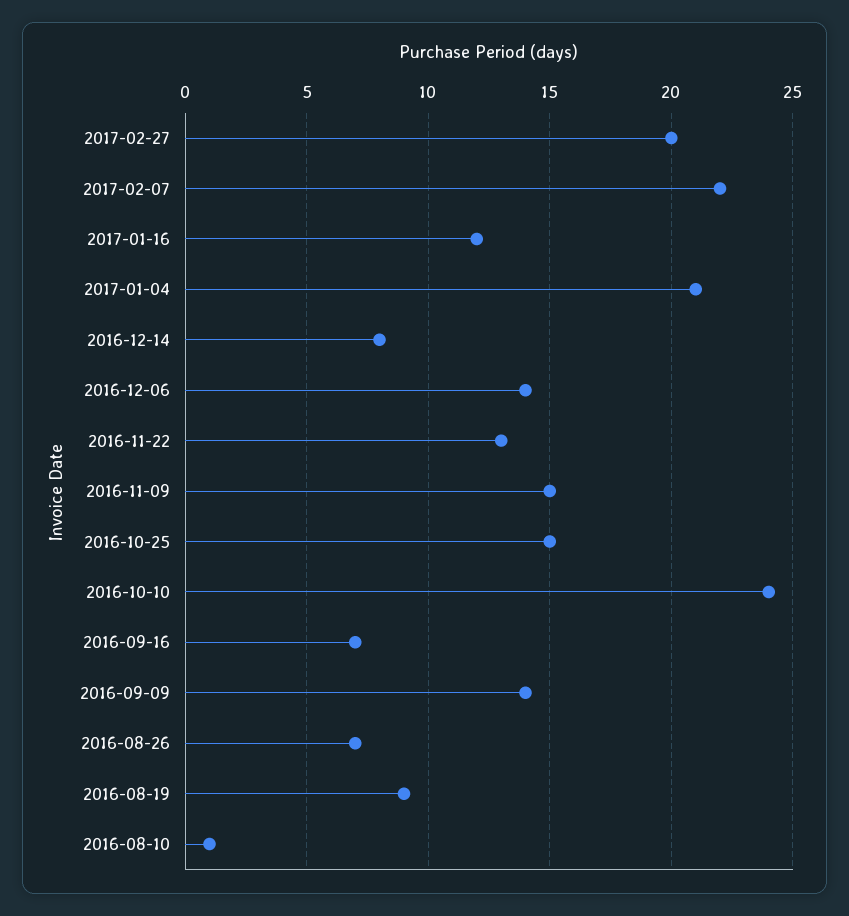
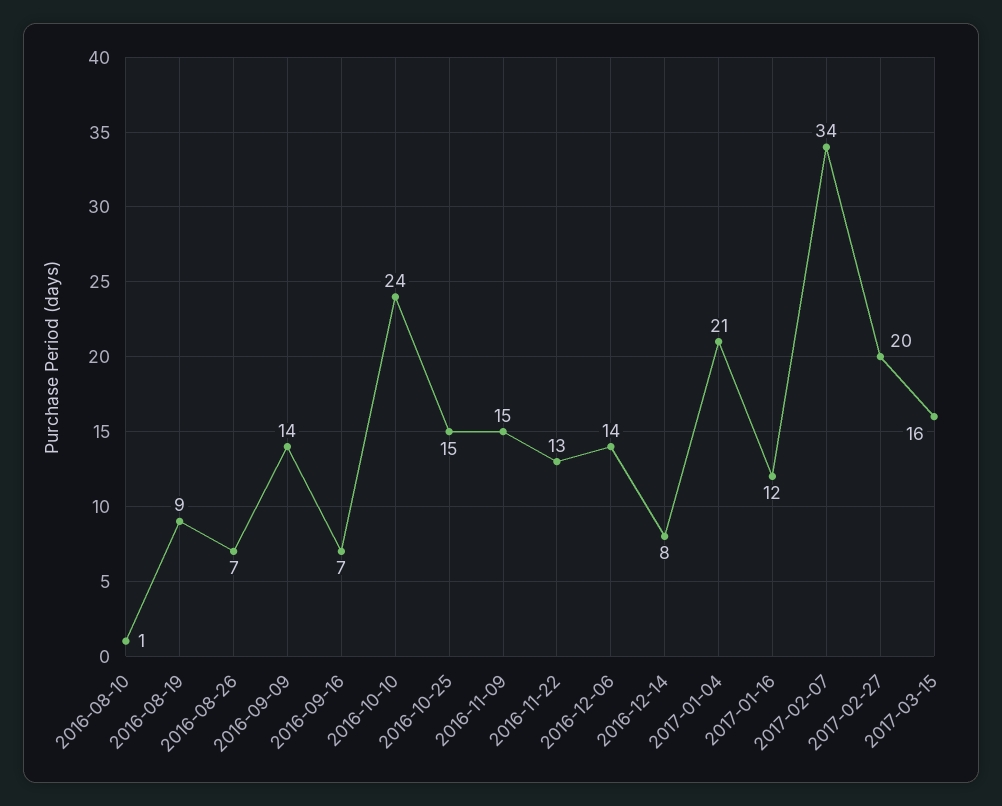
2017-02-07: 22 -> 34
2017-03-15: none -> 16

